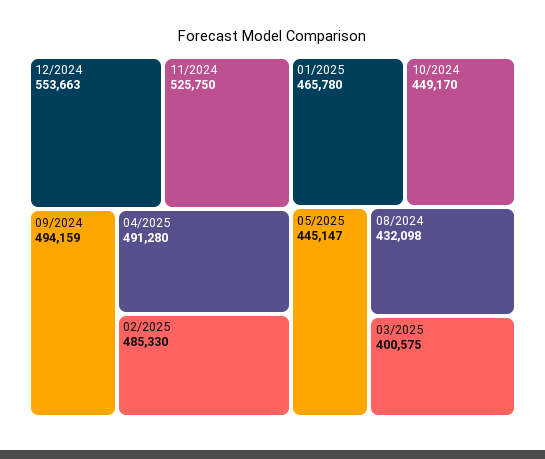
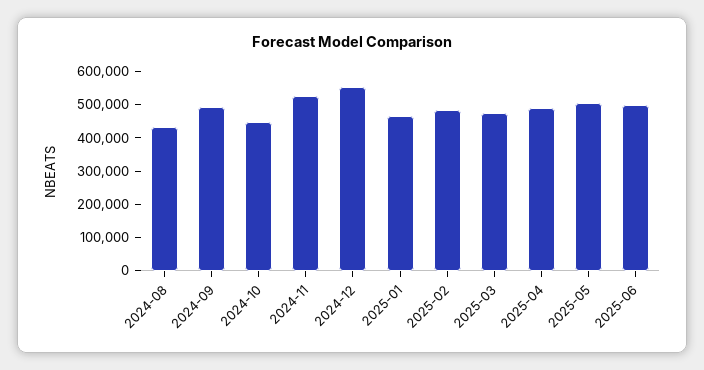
05/2025: 445147 -> 500000
03/2025: 400575 -> 475000
2025-06: none -> 500000

